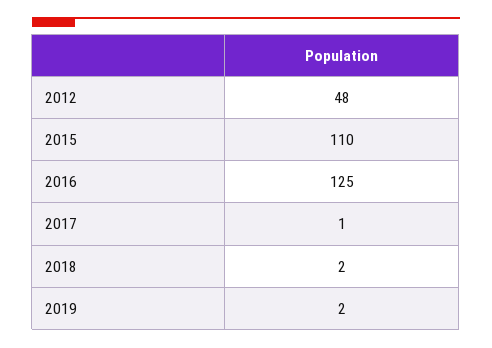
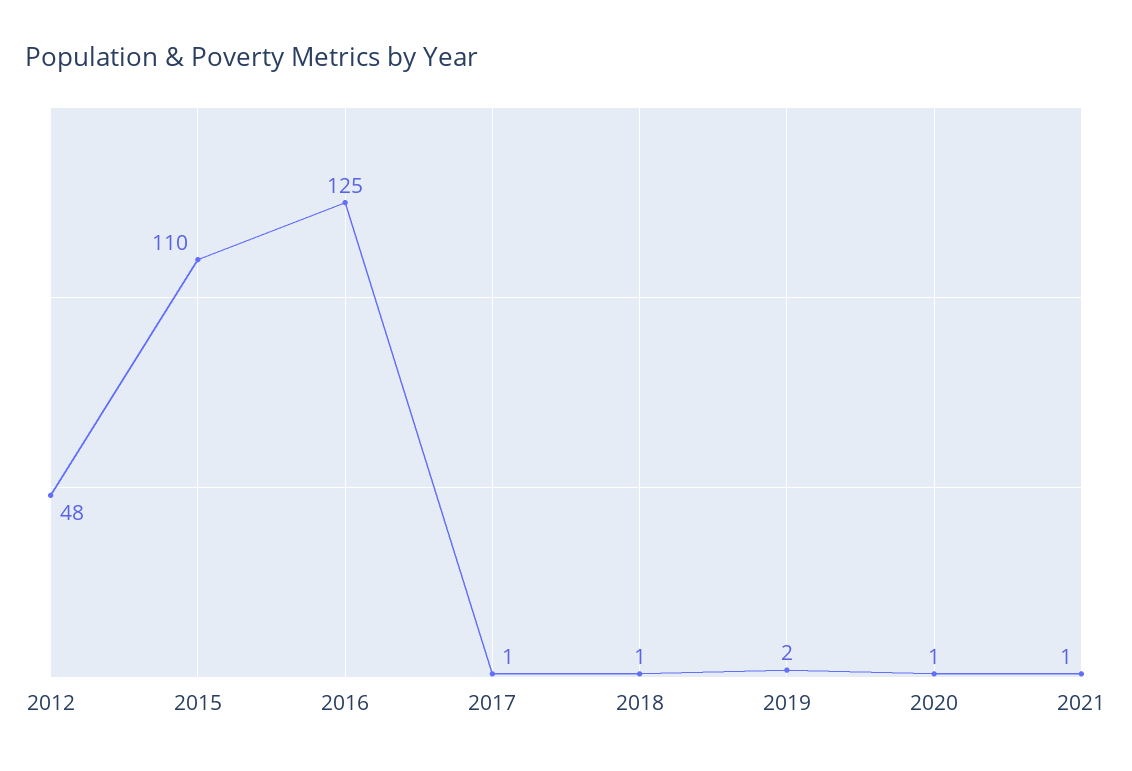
2018: 2 -> 1
2020: none -> 1
2021: none -> 1

